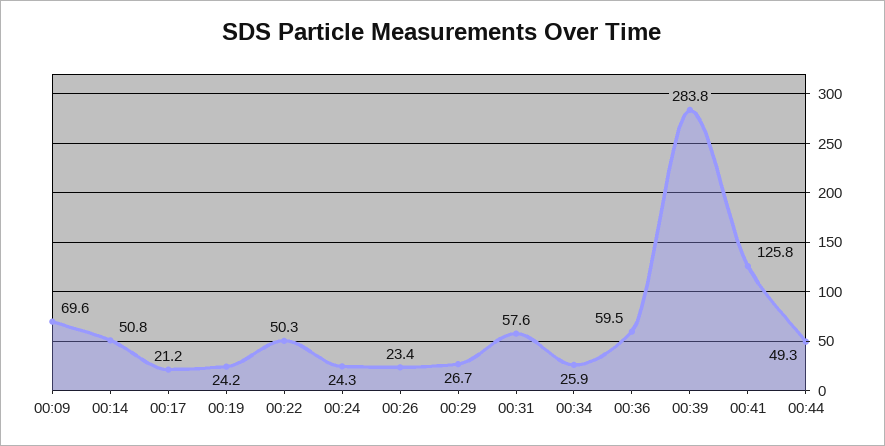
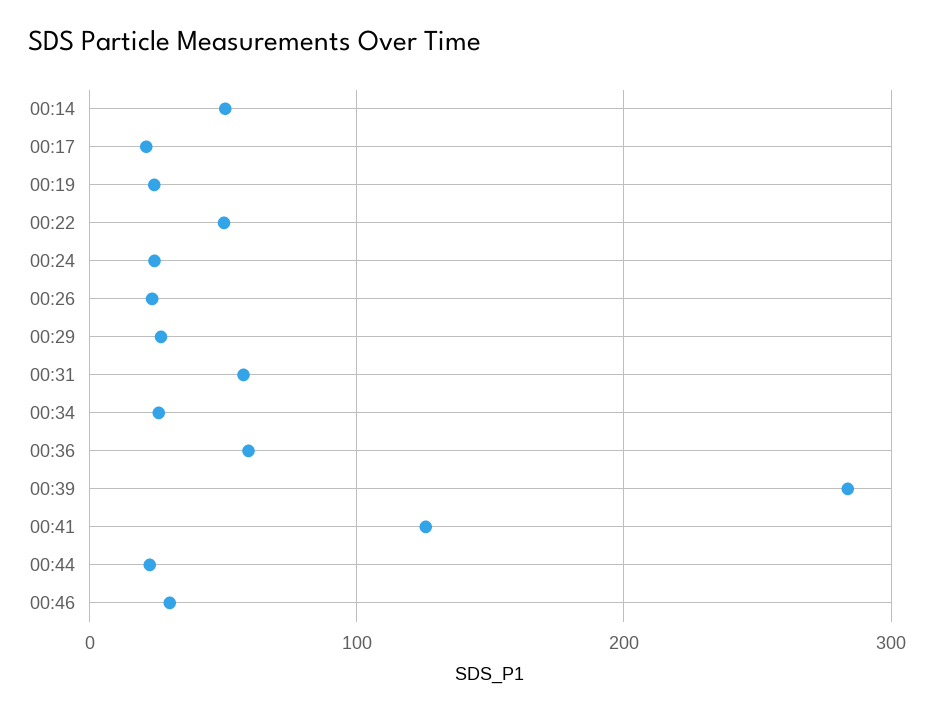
00:09: 69.6 -> none
00:44: 49.3 -> 20
00:46: none -> 30

